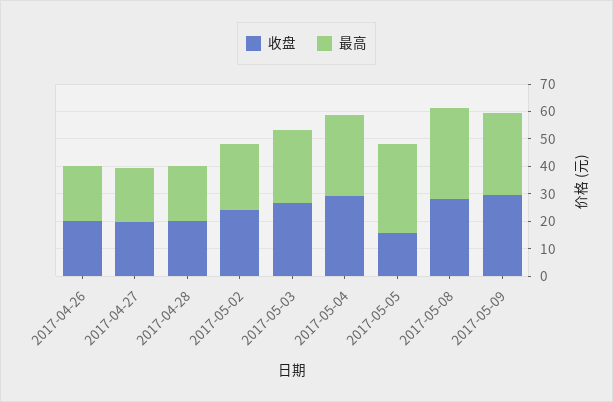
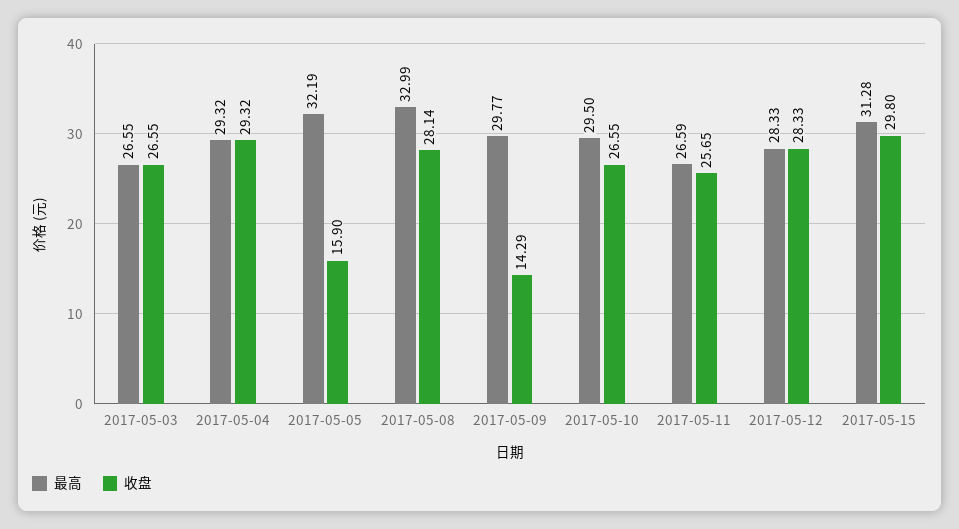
收盘, 2017-04-26: 20 -> none
最高, 2017-04-26: 20 -> none
收盘, 2017-04-27: 20 -> none
最高, 2017-04-27: 20 -> none
收盘, 2017-04-28: 20 -> none
最高, 2017-04-28: 20 -> none
收盘, 2017-05-02: 25 -> none
最高, 2017-05-02: 25 -> none
收盘, 2017-05-09: 30 -> 14.29
最高, 2017-05-10: none -> 29.5
收盘, 2017-05-10: none -> 26.55
最高, 2017-05-11: none -> 26.59
收盘, 2017-05-11: none -> 25.65
最高, 2017-05-12: none -> 28.33
收盘, 2017-05-12: none -> 28.33
最高, 2017-05-15: none -> 31.28
收盘, 2017-05-15: none -> 29.8

